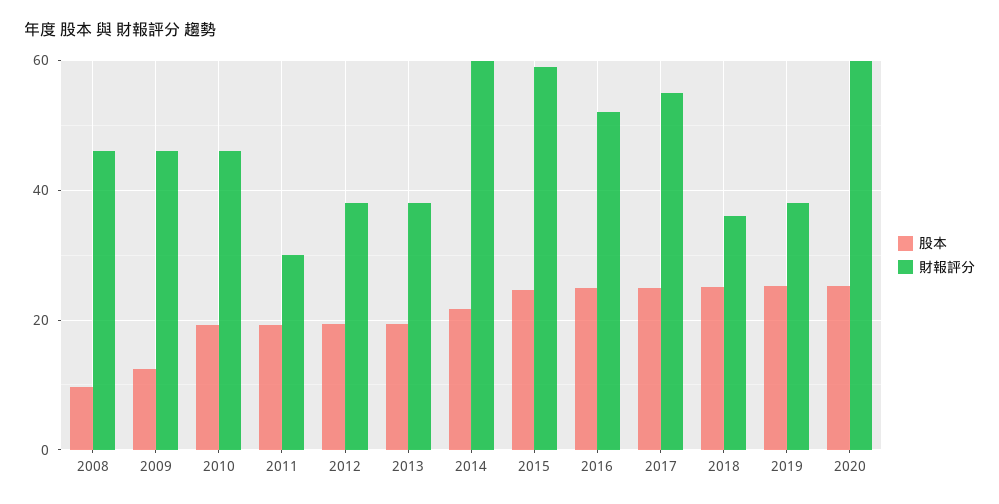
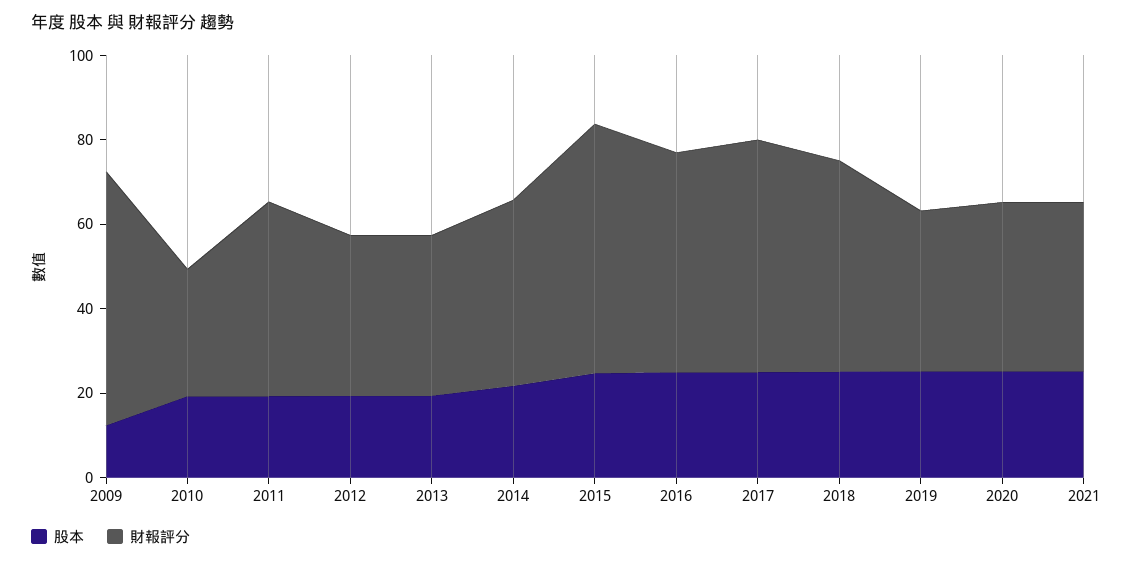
股本, 2008: 10 -> none
財報評分, 2008: 46 -> none
財報評分, 2009: 46 -> 60
財報評分, 2010: 46 -> 30
財報評分, 2011: 30 -> 45
財報評分, 2014: 60 -> 45
財報評分, 2018: 36 -> 50
財報評分, 2020: 60 -> 40
股本, 2021: none -> 25
財報評分, 2021: none -> 40

